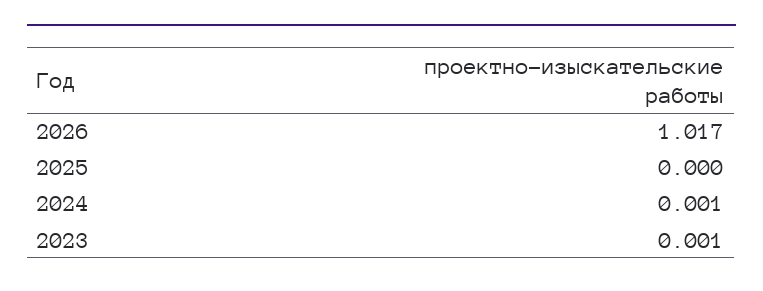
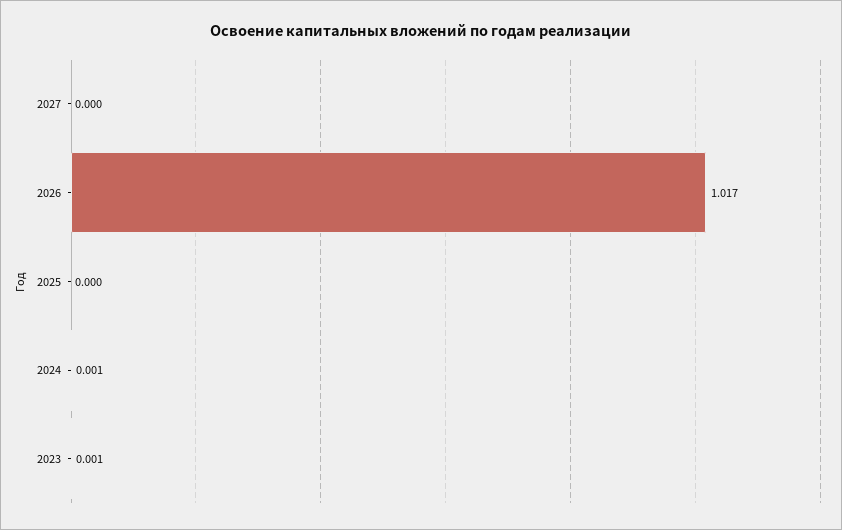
2027: none -> 0

